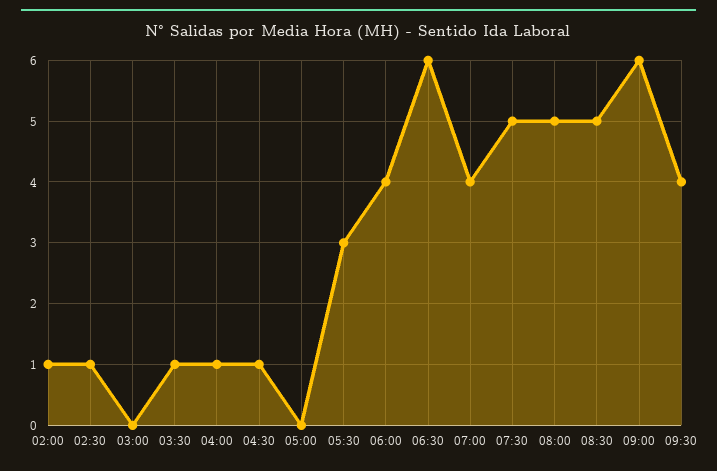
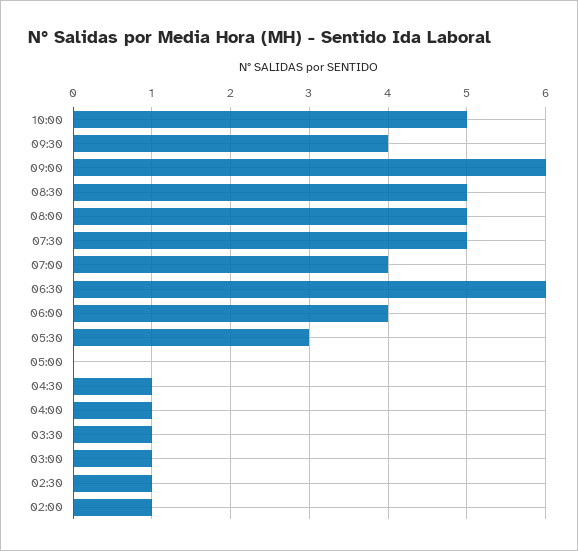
03:00: 0 -> 1
10:00: none -> 5

